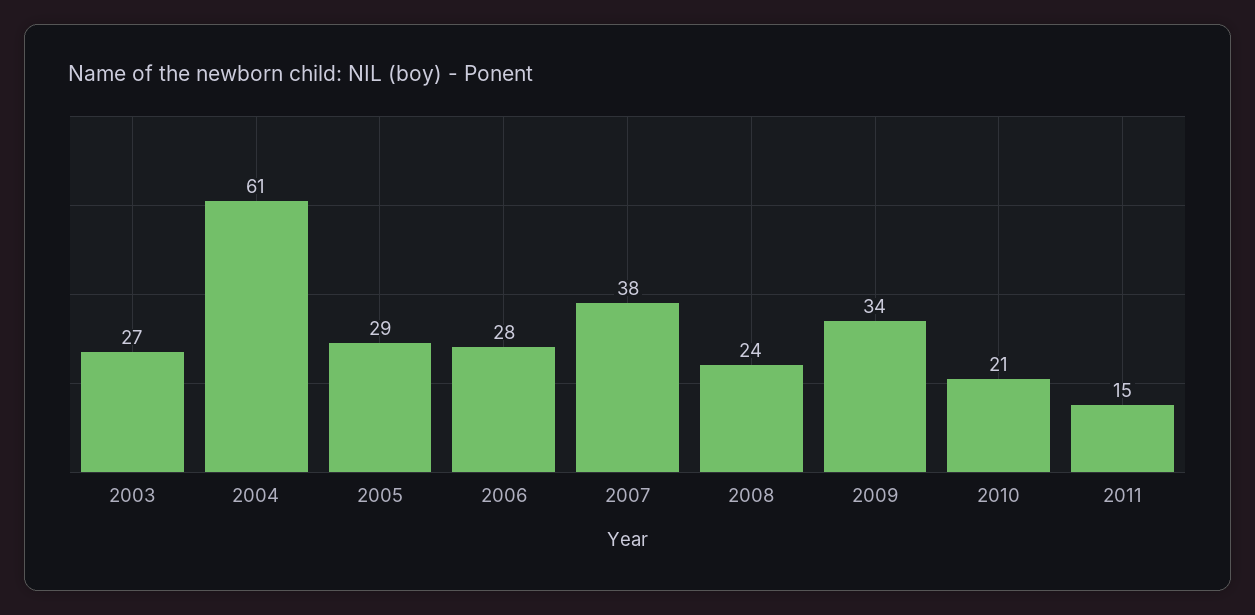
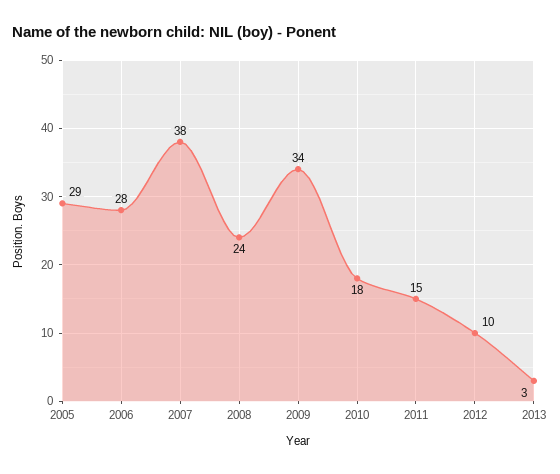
2003: 27 -> none
2004: 61 -> none
2010: 21 -> 18
2012: none -> 10
2013: none -> 3

